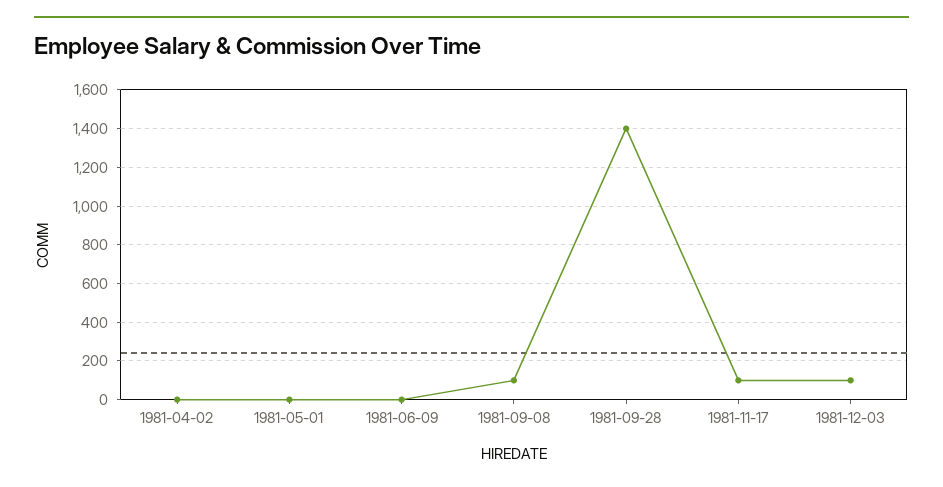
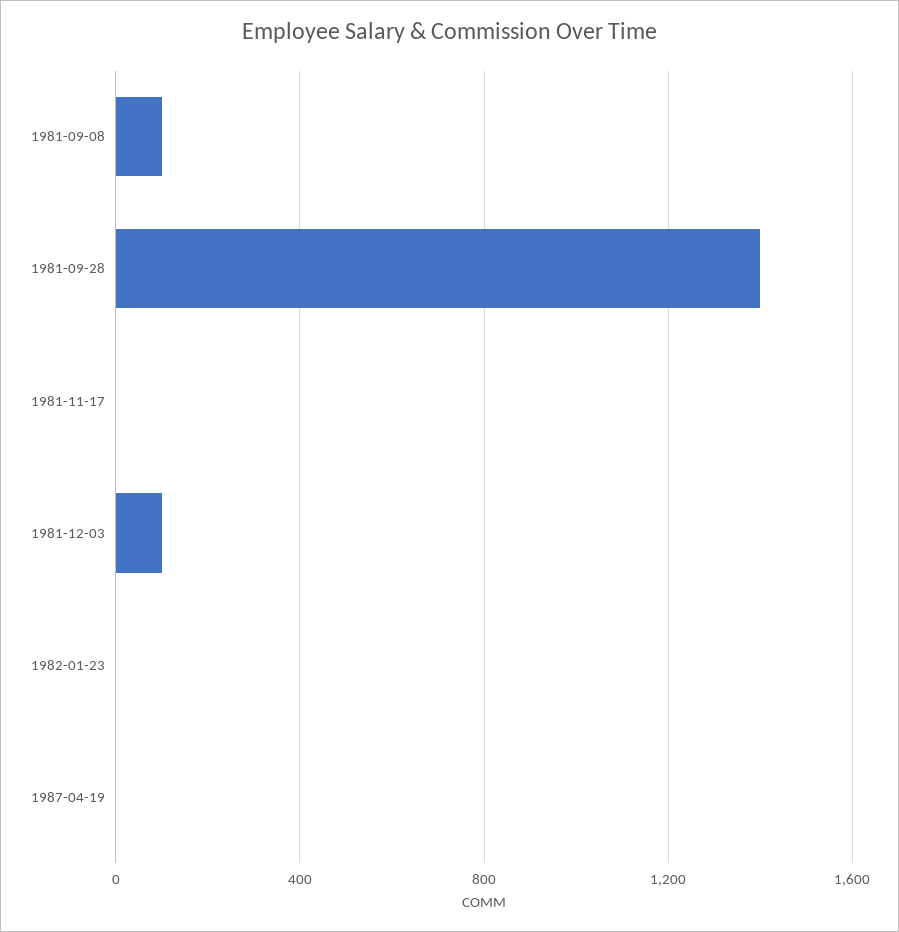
1981-04-02: 0 -> none
1981-05-01: 0 -> none
1981-06-09: 0 -> none
1981-11-17: 100 -> 0
1982-01-23: none -> 0
1987-04-19: none -> 0

